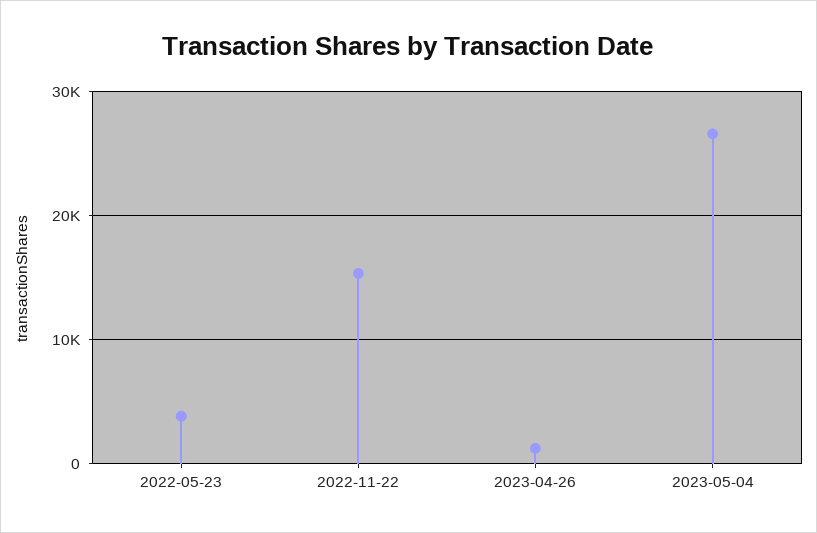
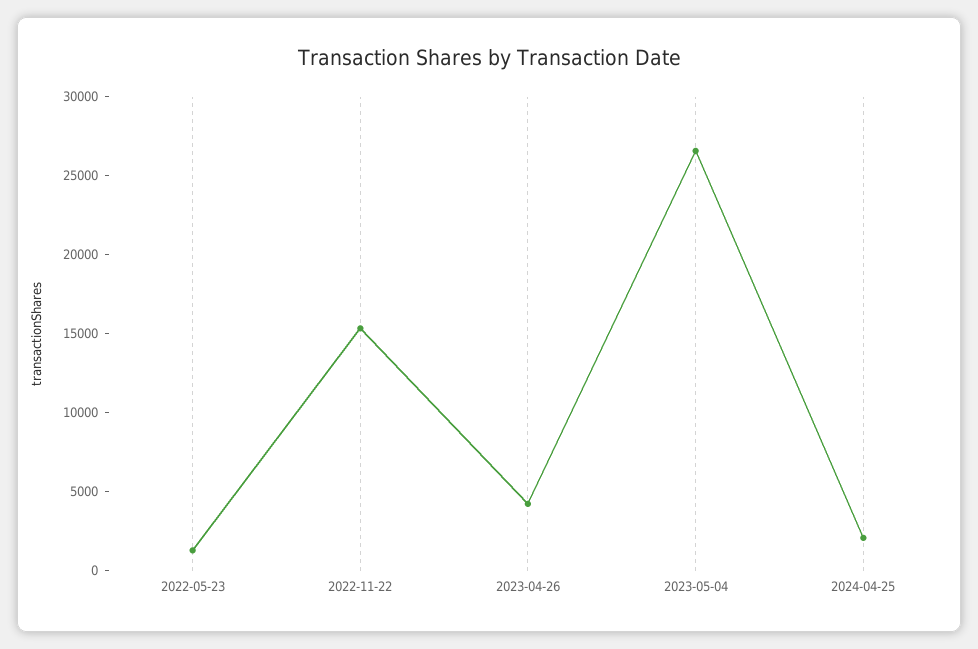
2022-05-23: 4000 -> 1000
2023-04-26: 1000 -> 4000
2024-04-25: none -> 2000

